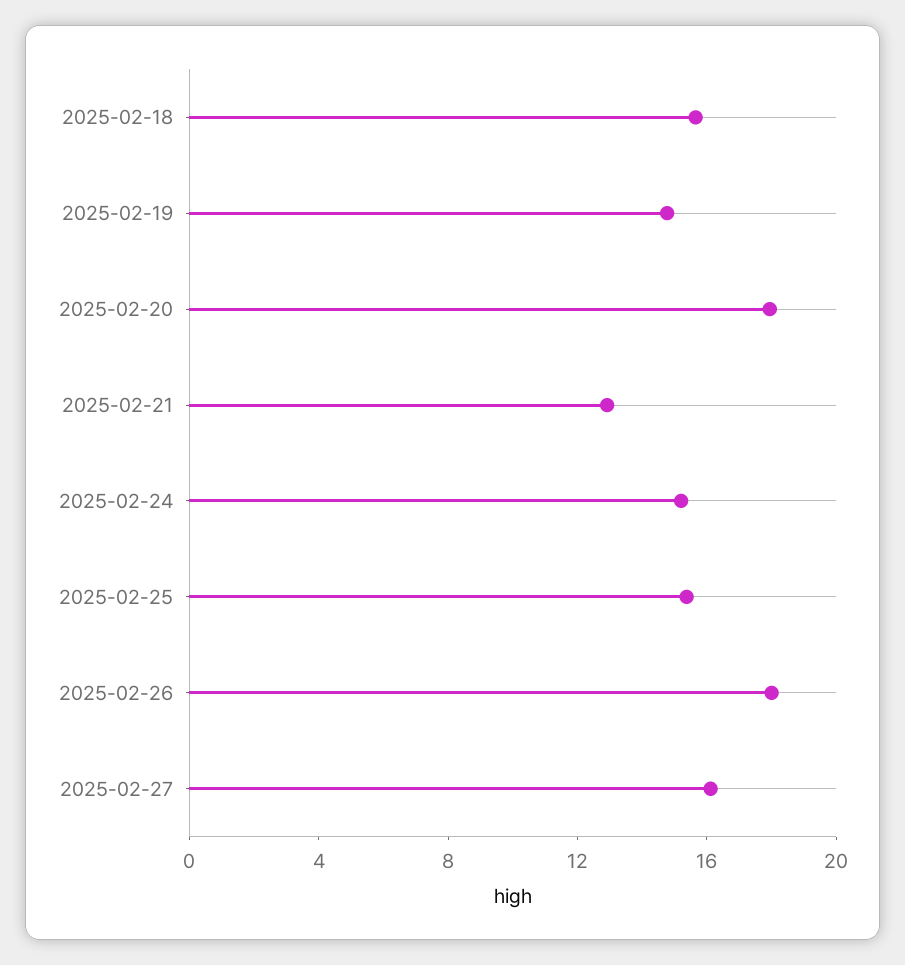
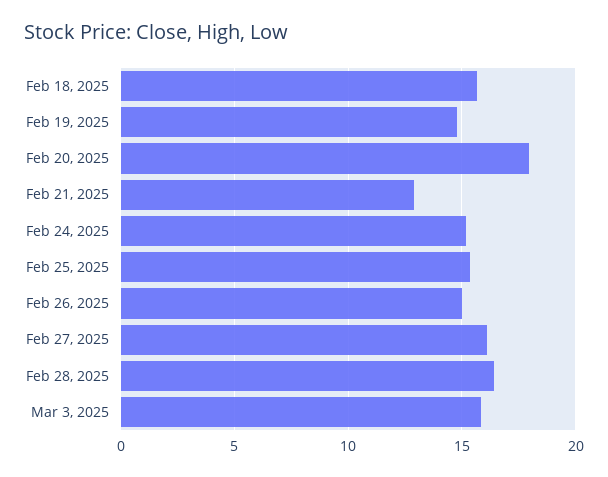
2025-02-26: 18 -> 15
Feb 28, 2025: none -> 16.5
Mar 3, 2025: none -> 16

